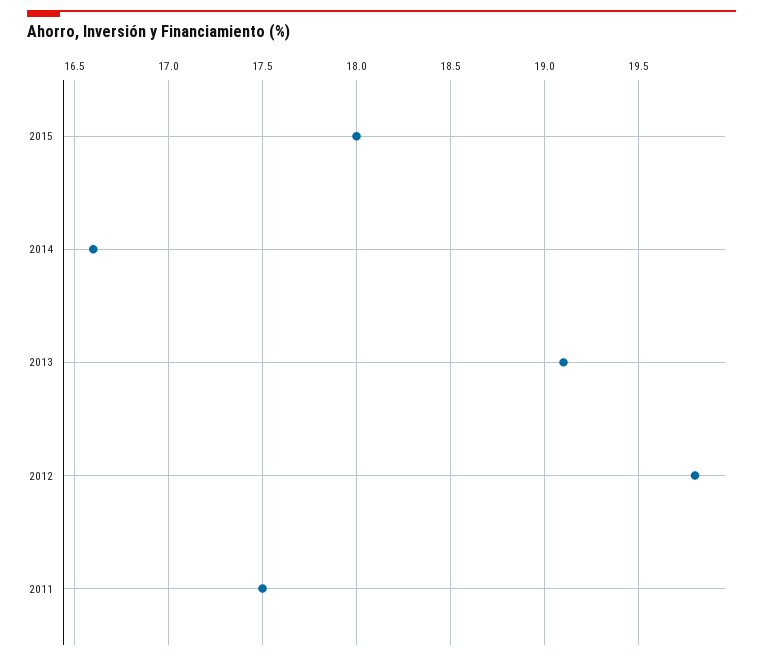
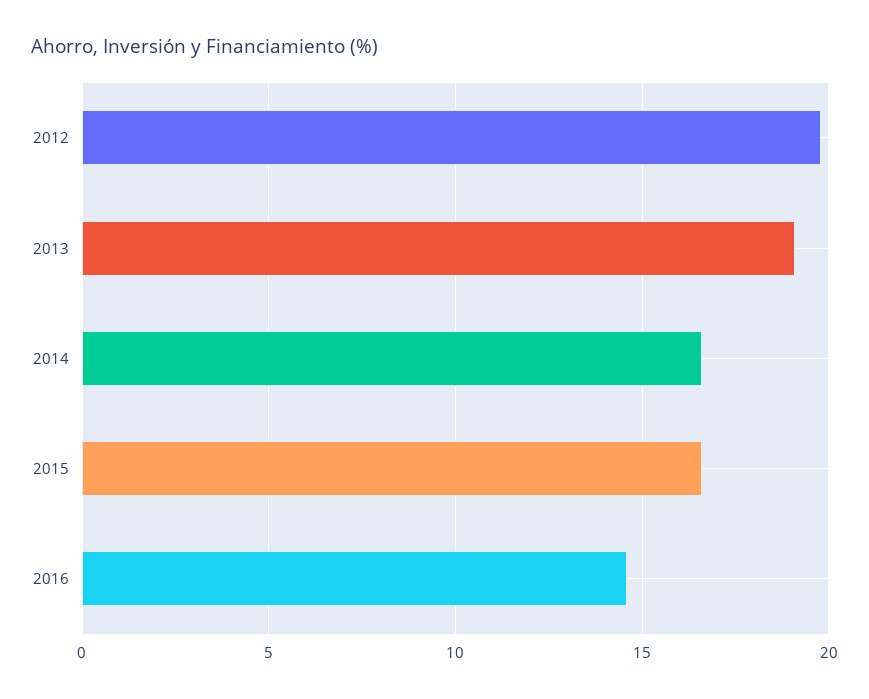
2015: 18 -> 16.5
2011: 17.5 -> none
2016: none -> 14.5

